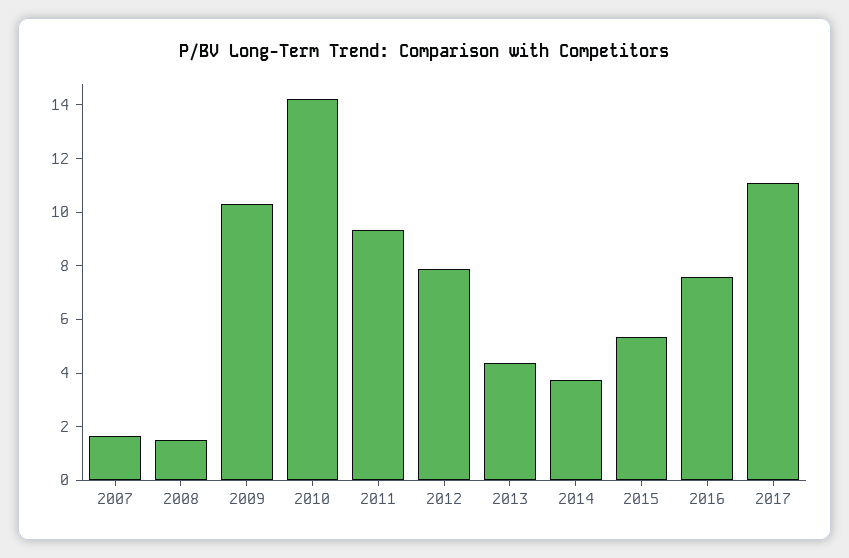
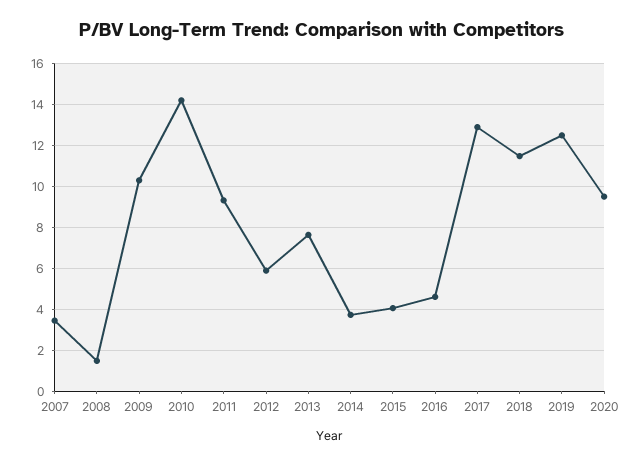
2007: 1.5 -> 3.5
2012: 8 -> 6
2013: 4.5 -> 7.5
2015: 5.5 -> 4
2016: 7.5 -> 4.5
2017: 11 -> 13
2018: none -> 11.5
2019: none -> 12.5
2020: none -> 9.5

